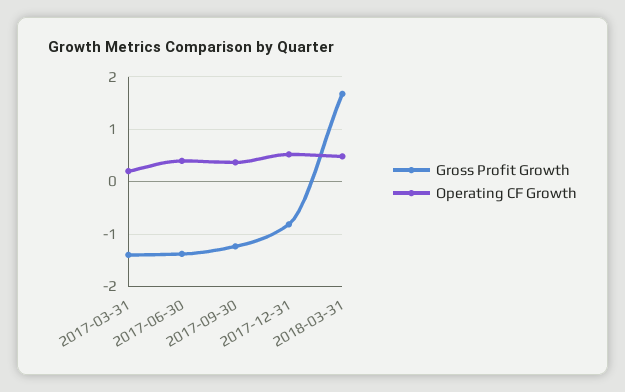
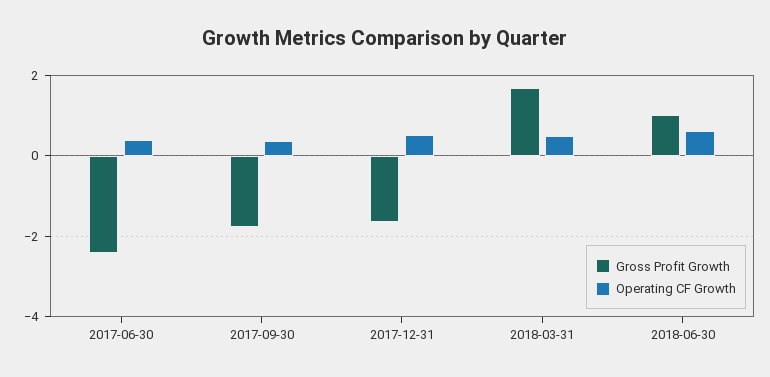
Gross Profit Growth, 2017-03-31: -1.4 -> none
Operating CF Growth, 2017-03-31: 0.2 -> none
Gross Profit Growth, 2017-06-30: -1.4 -> -2.4
Gross Profit Growth, 2017-09-30: -1.2 -> -1.8
Gross Profit Growth, 2017-12-31: -0.8 -> -1.6
Gross Profit Growth, 2018-06-30: none -> 1
Operating CF Growth, 2018-06-30: none -> 0.6

